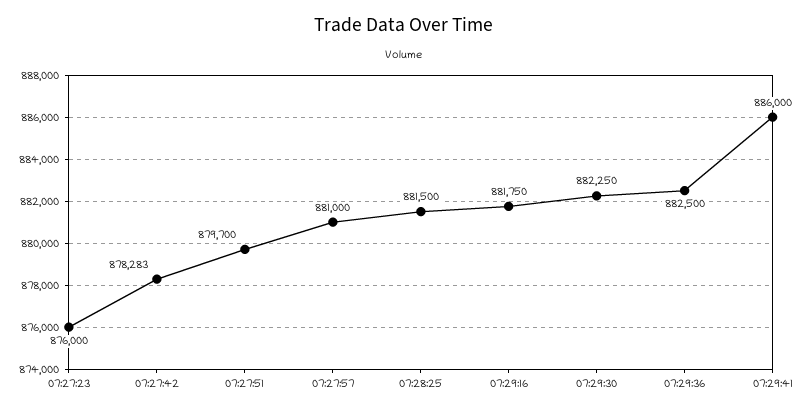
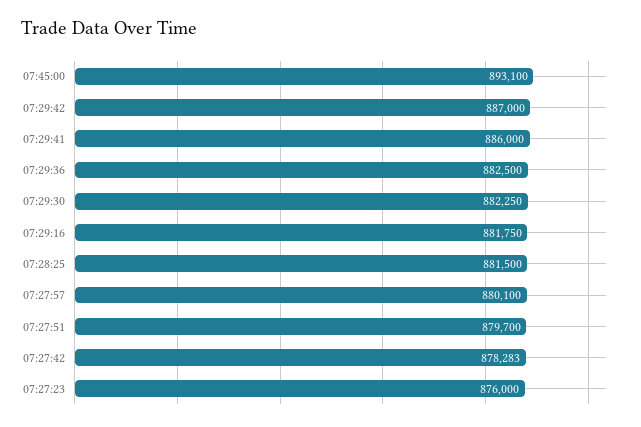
07:27:57: 881000 -> 880100
07:45:00: none -> 893100
07:29:42: none -> 887000

